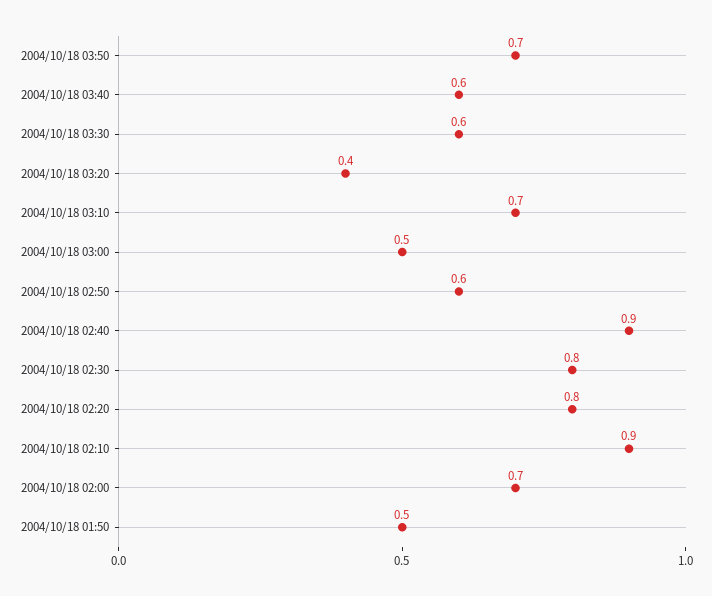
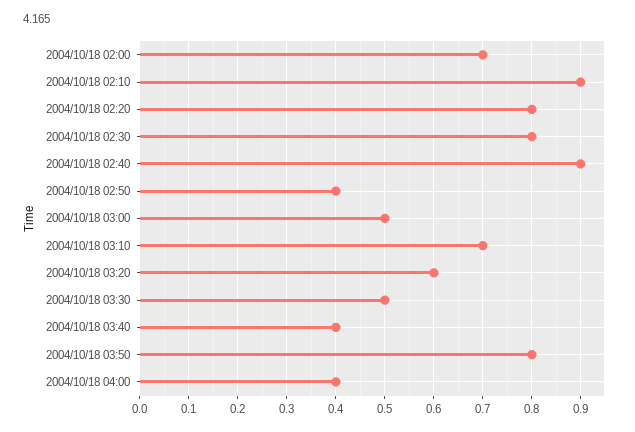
2004/10/18 03:50: 0.7 -> 0.8
2004/10/18 03:40: 0.6 -> 0.4
2004/10/18 03:30: 0.6 -> 0.5
2004/10/18 03:20: 0.4 -> 0.6
2004/10/18 02:50: 0.6 -> 0.4
2004/10/18 01:50: 0.5 -> none
2004/10/18 04:00: none -> 0.4

